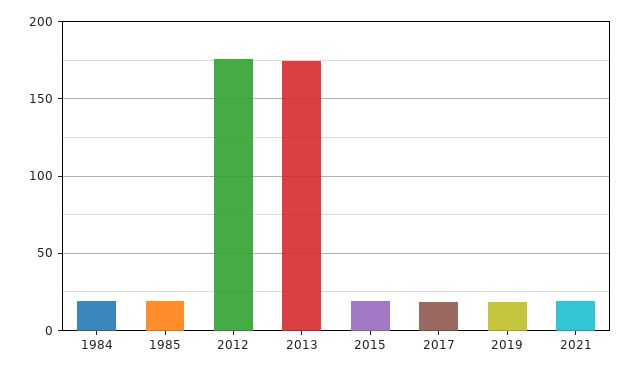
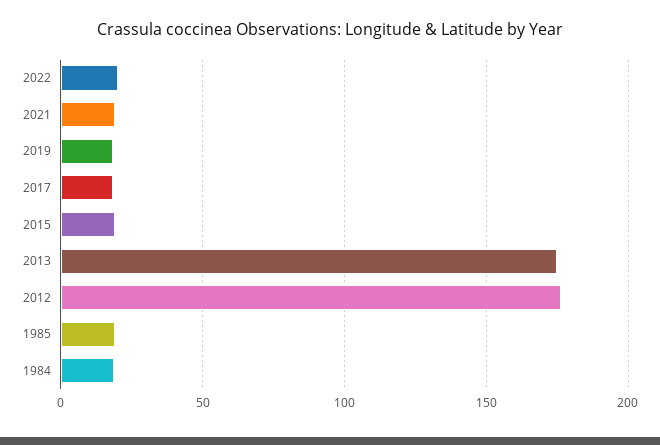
2022: none -> 20

